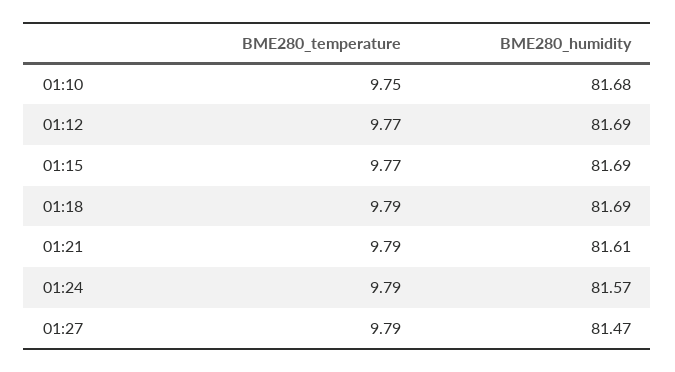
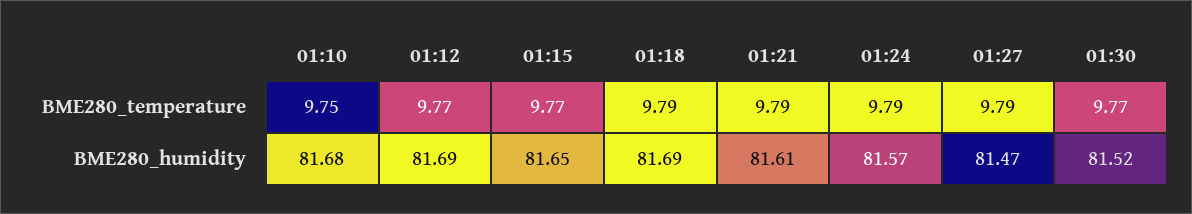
BME280_humidity, 01:15: 81.69 -> 81.65
BME280_temperature, 01:30: none -> 9.77
BME280_humidity, 01:30: none -> 81.52

